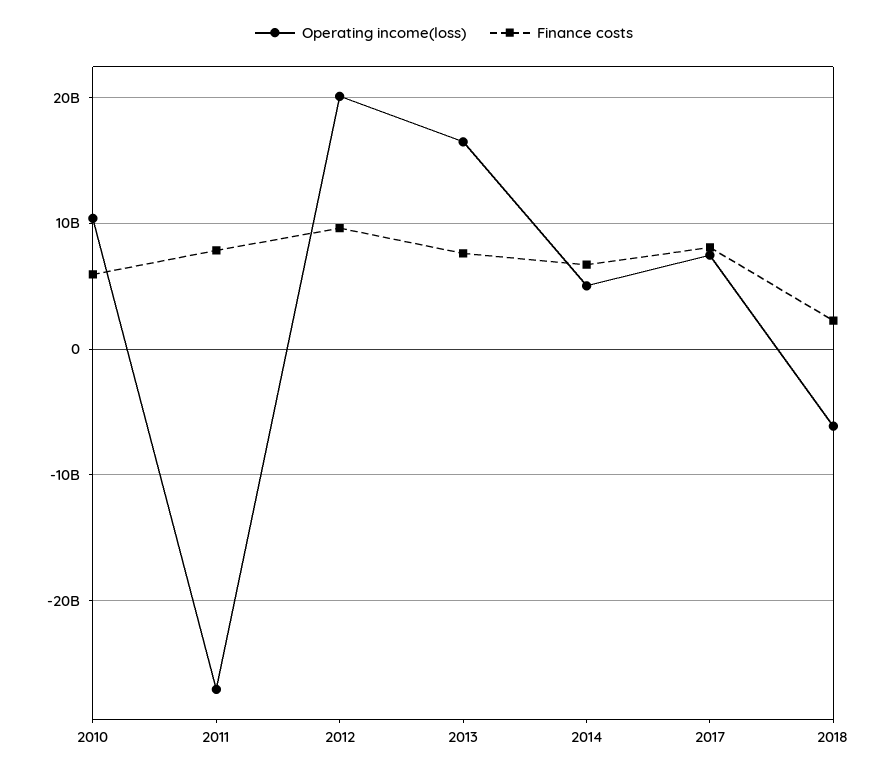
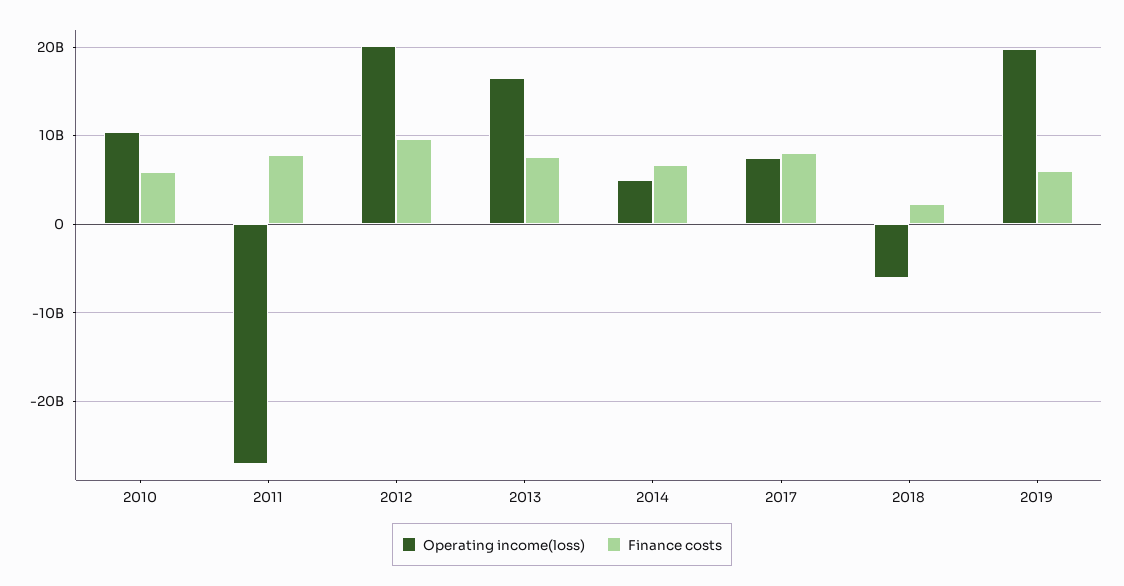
Operating income(loss), 2019: none -> 20000000000
Finance costs, 2019: none -> 6000000000

